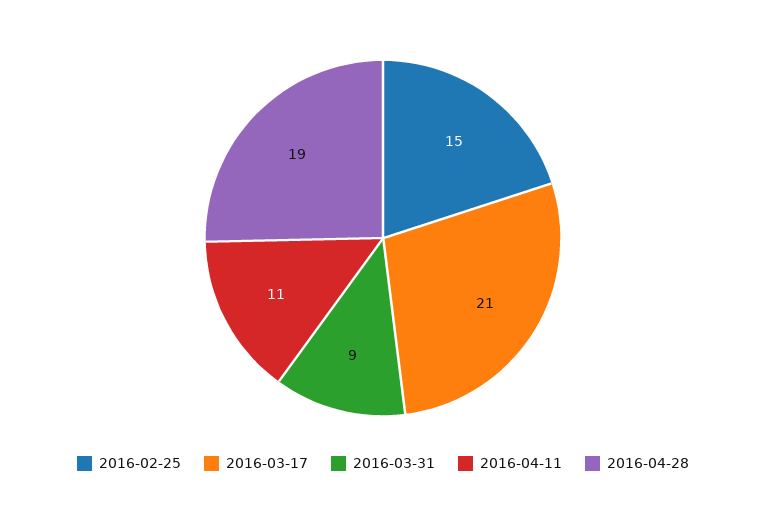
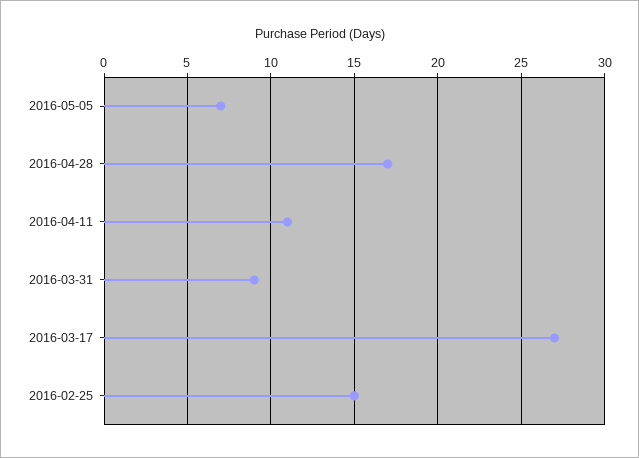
2016-03-17: 21 -> 27
2016-04-28: 19 -> 17
2016-05-05: none -> 7

